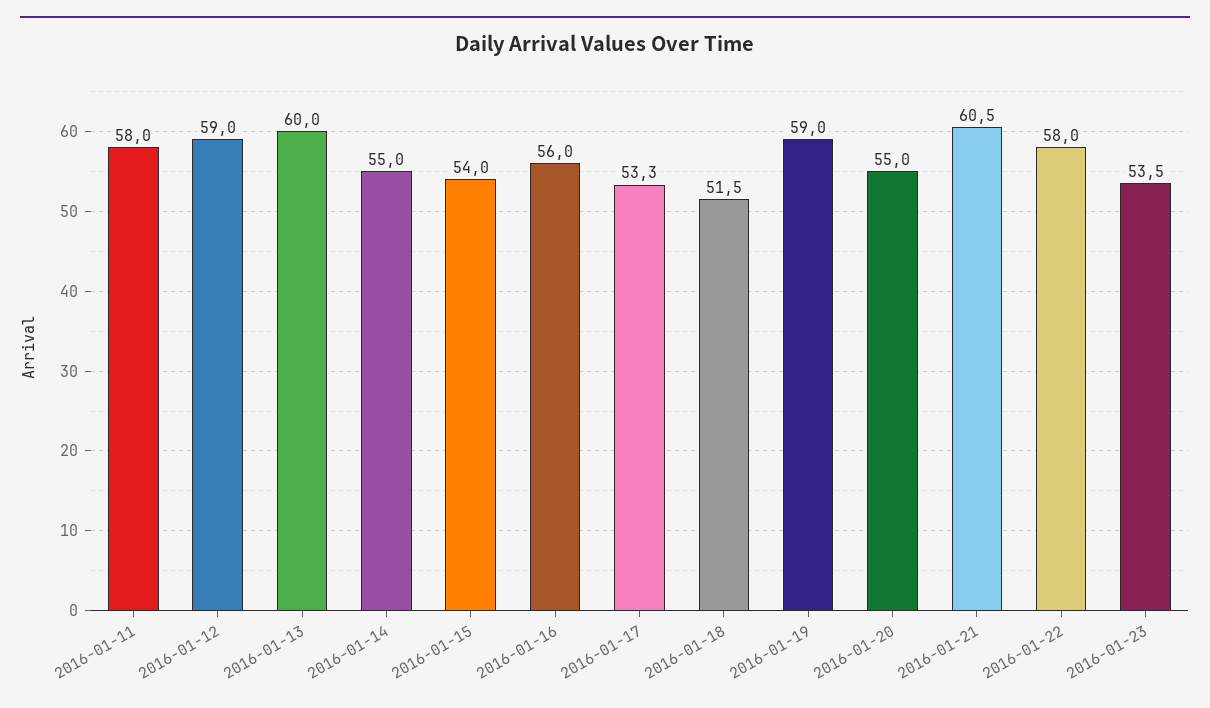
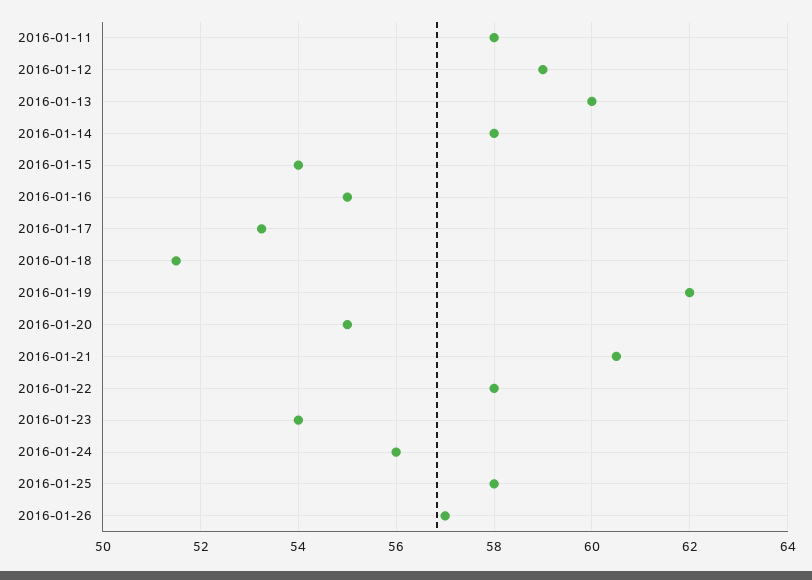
2016-01-14: 55 -> 58
2016-01-16: 56 -> 55
2016-01-19: 59 -> 62
2016-01-23: 53.5 -> 54
2016-01-24: none -> 56
2016-01-25: none -> 58
2016-01-26: none -> 57

